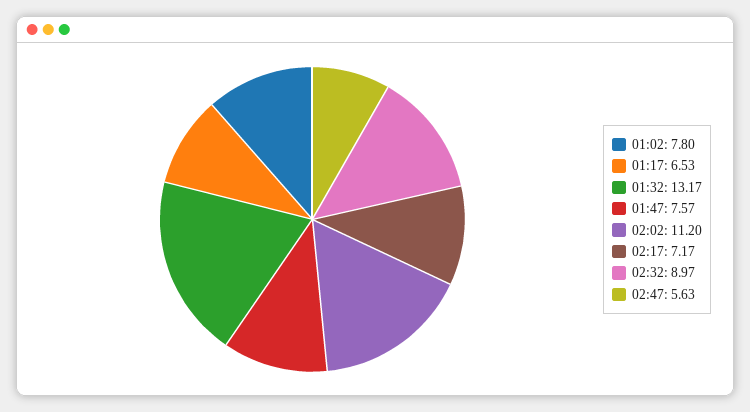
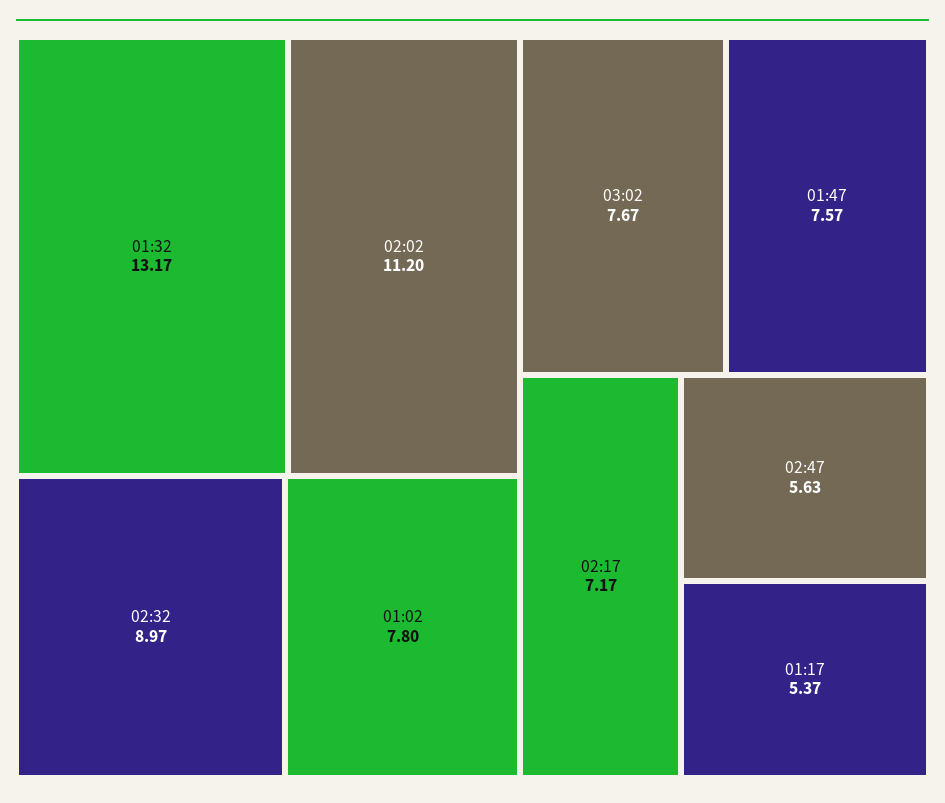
01:17: 6.53 -> 5.37
03:02: none -> 7.67

